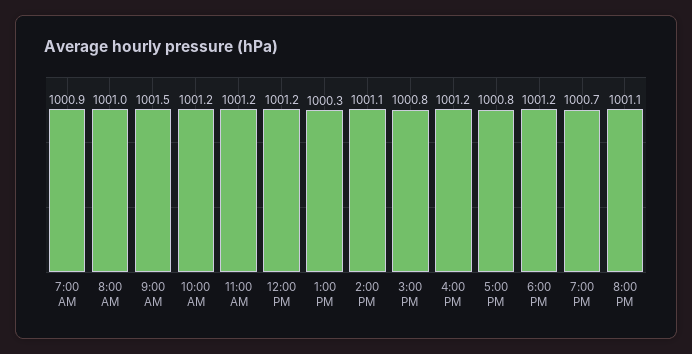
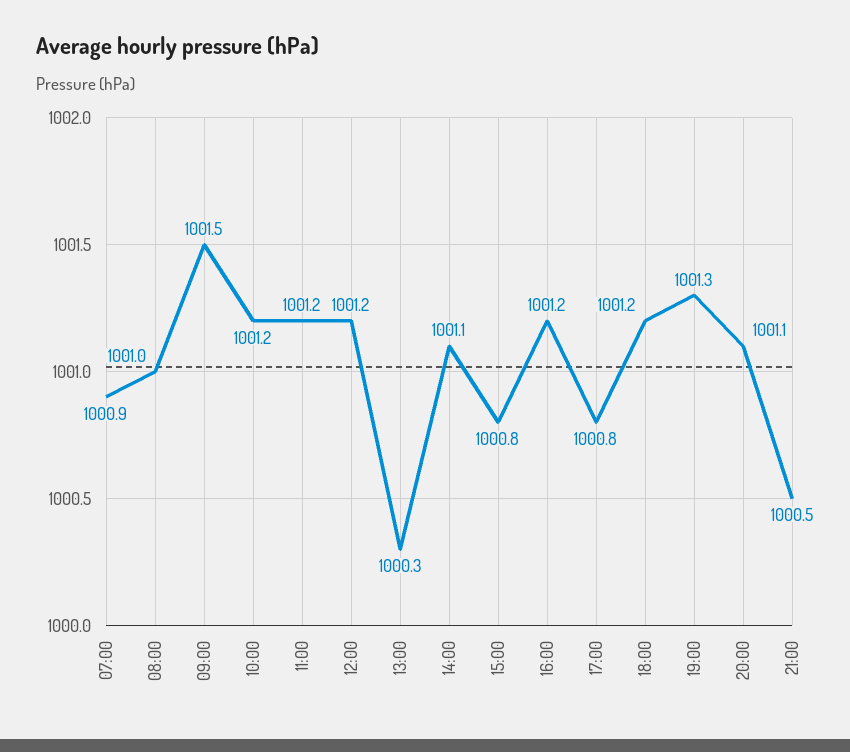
7:00 PM: 1000.7 -> 1001.3
21:00: none -> 1000.5

